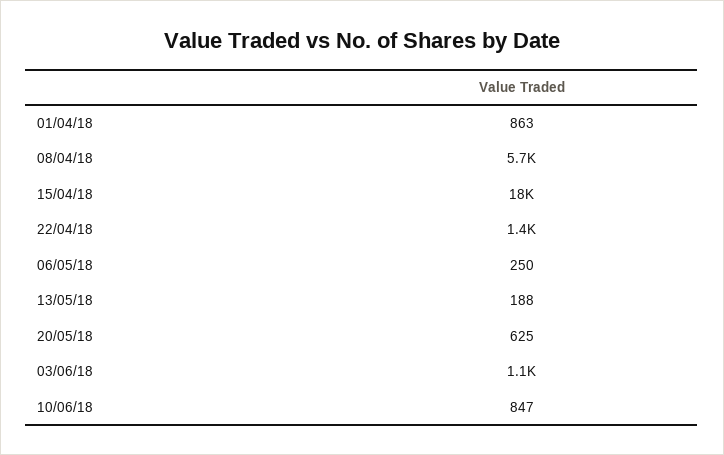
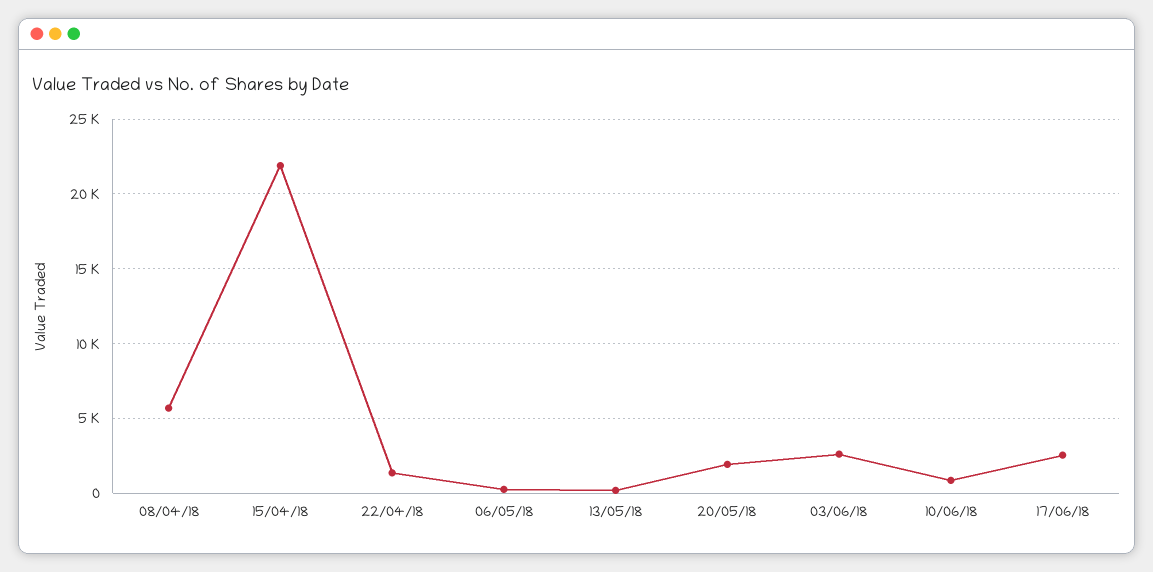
01/04/18: 863 -> none
15/04/18: 18000 -> 22000
20/05/18: 625 -> 2000
03/06/18: 1100 -> 2500
17/06/18: none -> 2500

